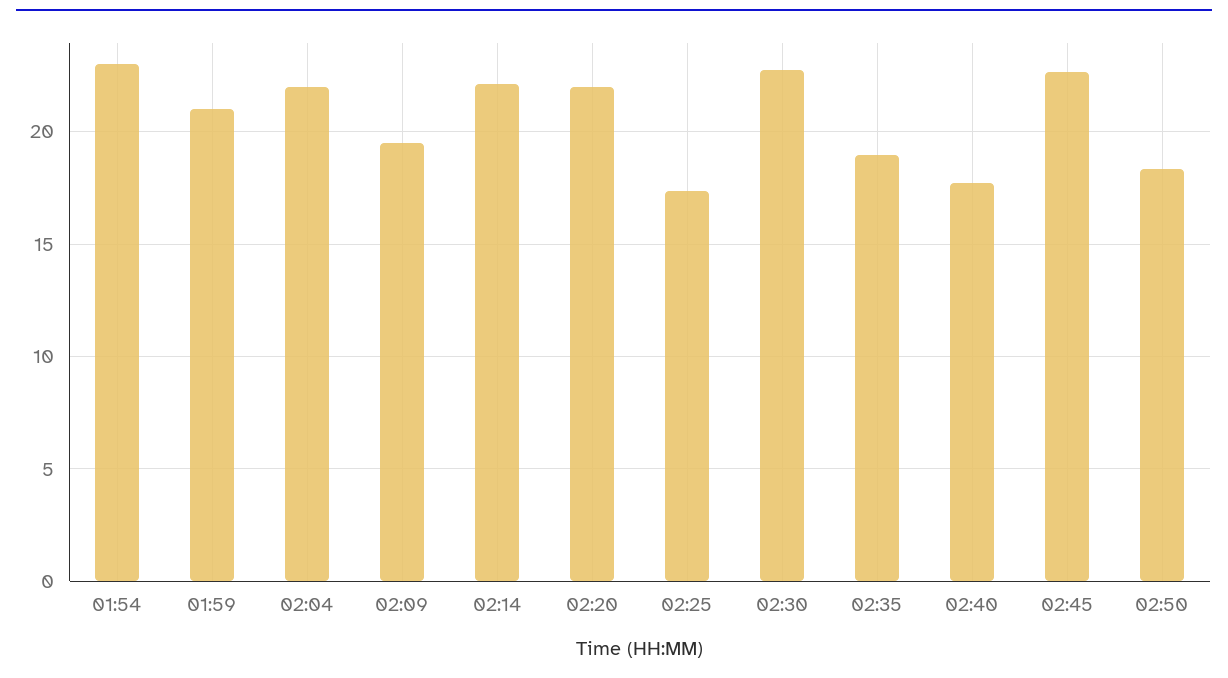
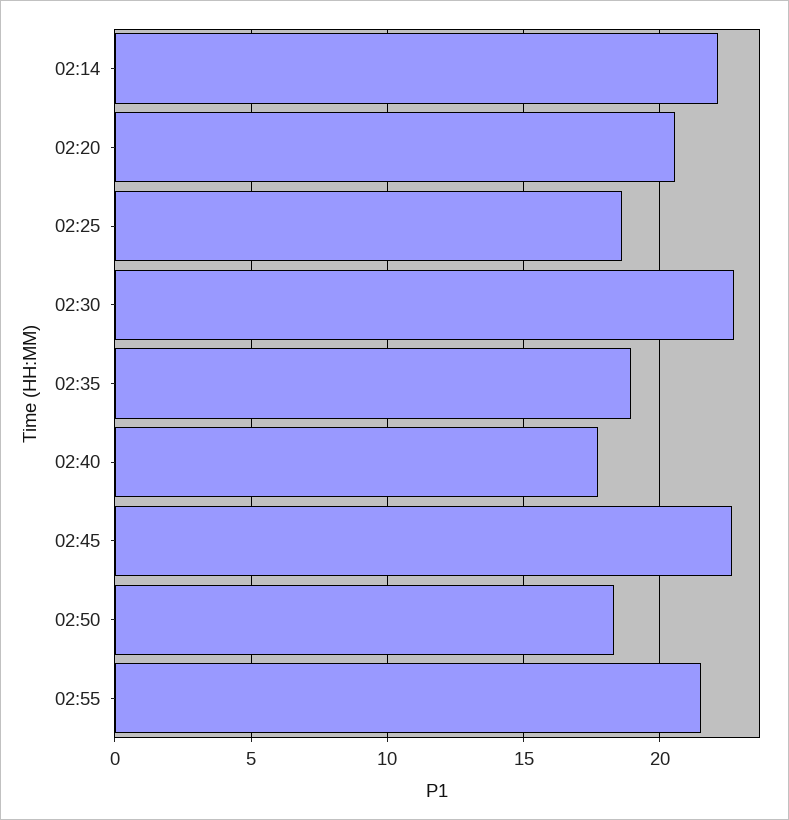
01:54: 23 -> none
01:59: 21 -> none
02:04: 22 -> none
02:09: 19.5 -> none
02:20: 22 -> 20.5
02:25: 17.5 -> 18.5
02:55: none -> 21.5

